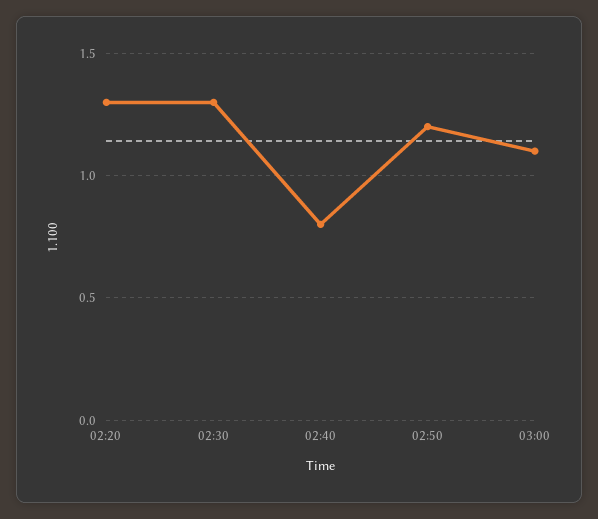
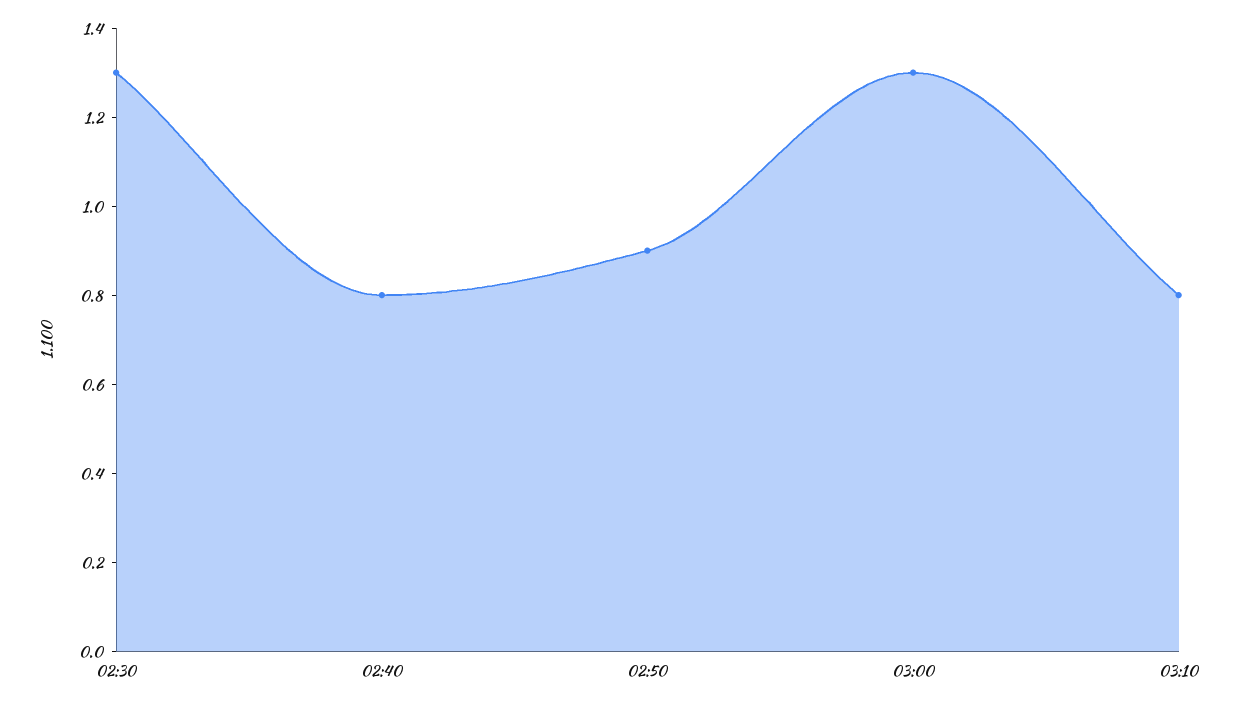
02:20: 1.3 -> none
02:50: 1.2 -> 0.9
03:00: 1.1 -> 1.3
03:10: none -> 0.8

